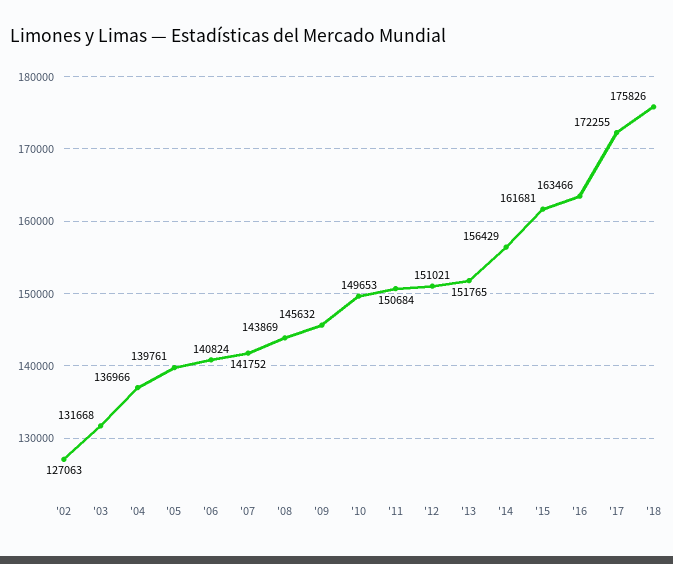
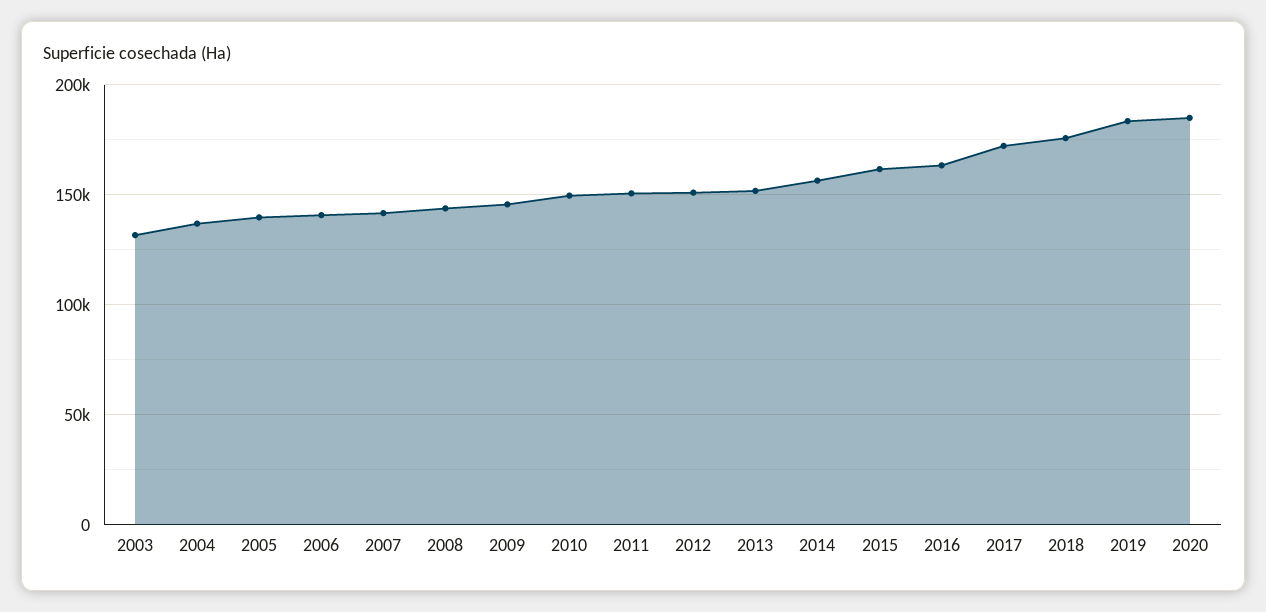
'02: 127063 -> none
2019: none -> 185000
2020: none -> 185000

